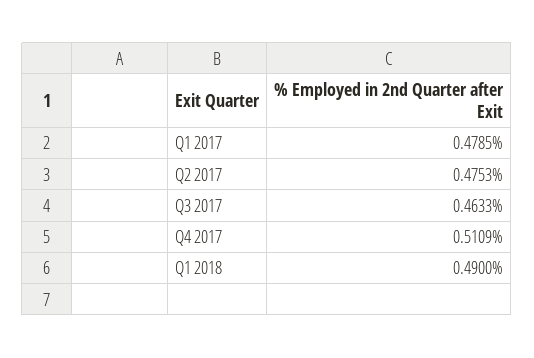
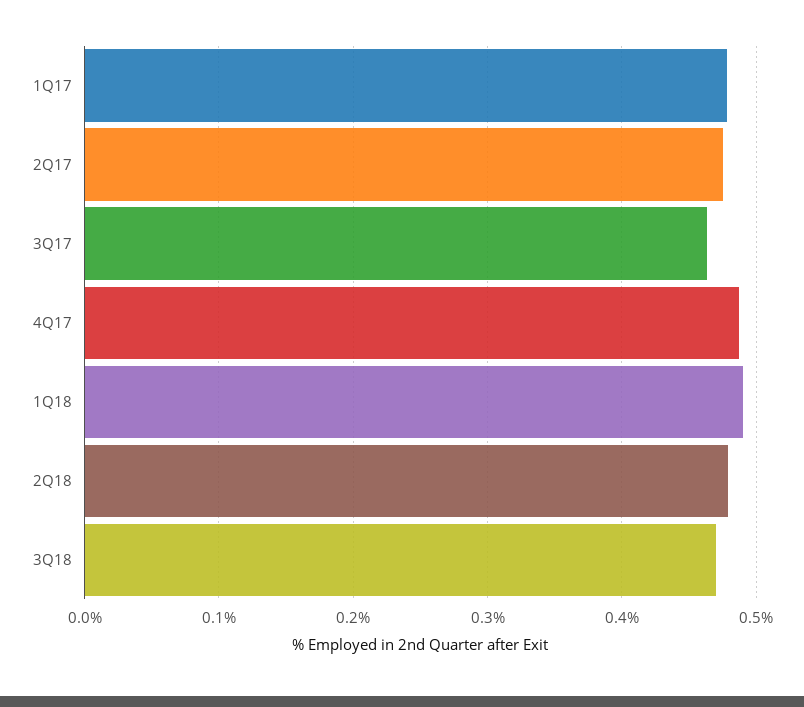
Q4 2017: 0.5109 -> 0.49
2Q18: none -> 0.48
3Q18: none -> 0.47

